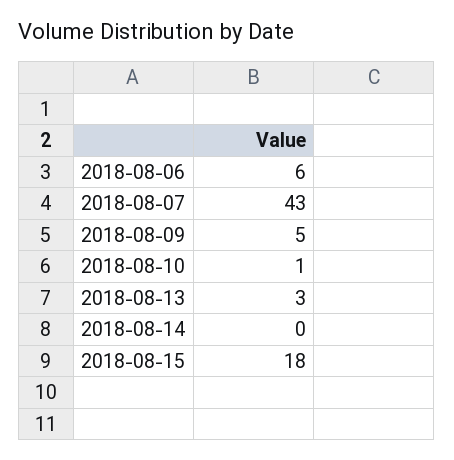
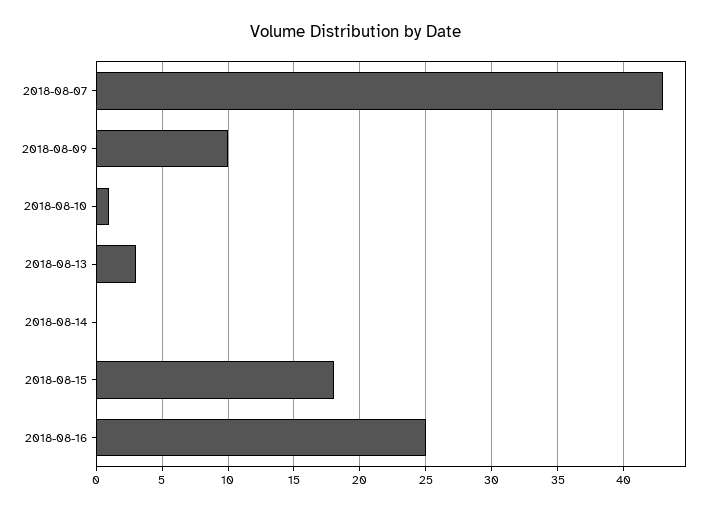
2018-08-06: 6 -> none
2018-08-09: 5 -> 10
2018-08-16: none -> 25

